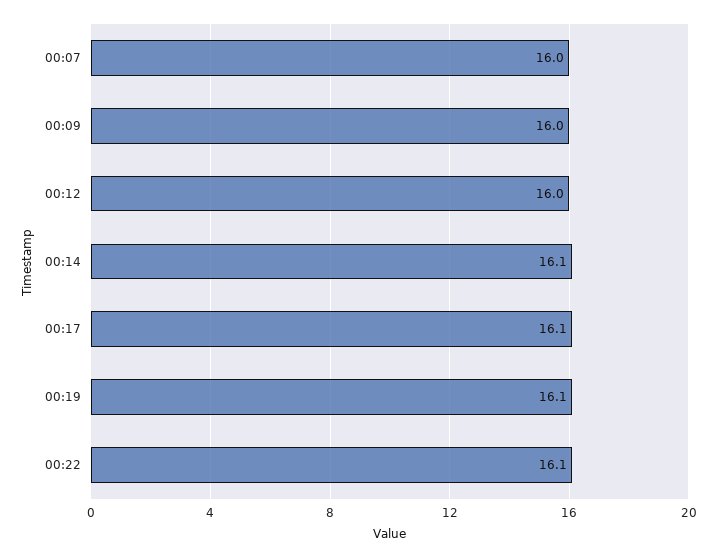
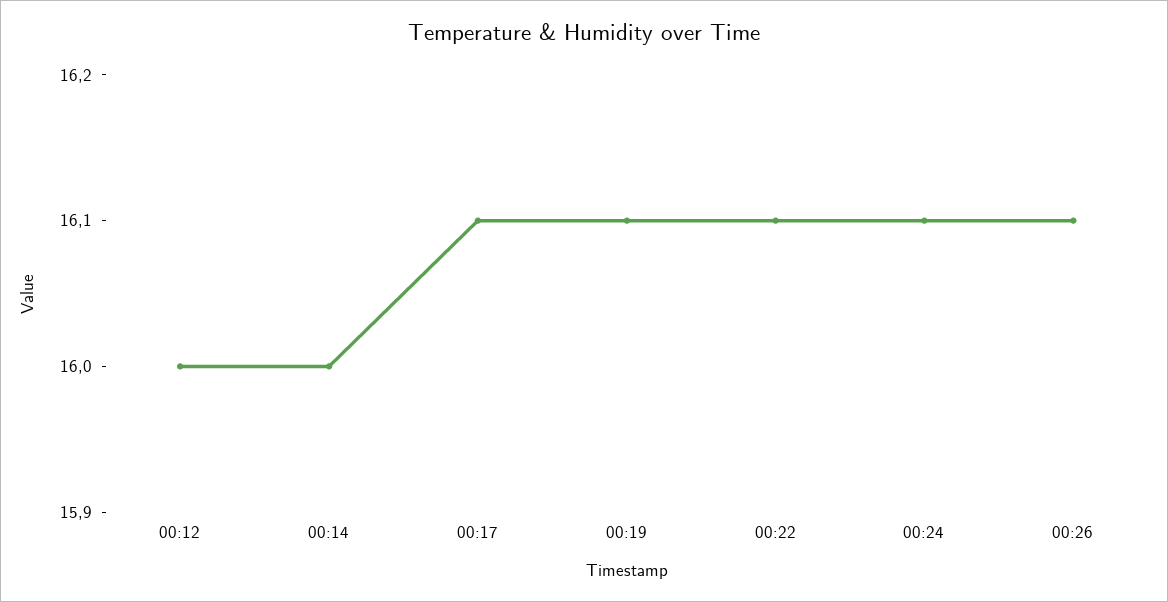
00:07: 16 -> none
00:09: 16 -> none
00:14: 16.1 -> 16
00:24: none -> 16.1
00:26: none -> 16.1

